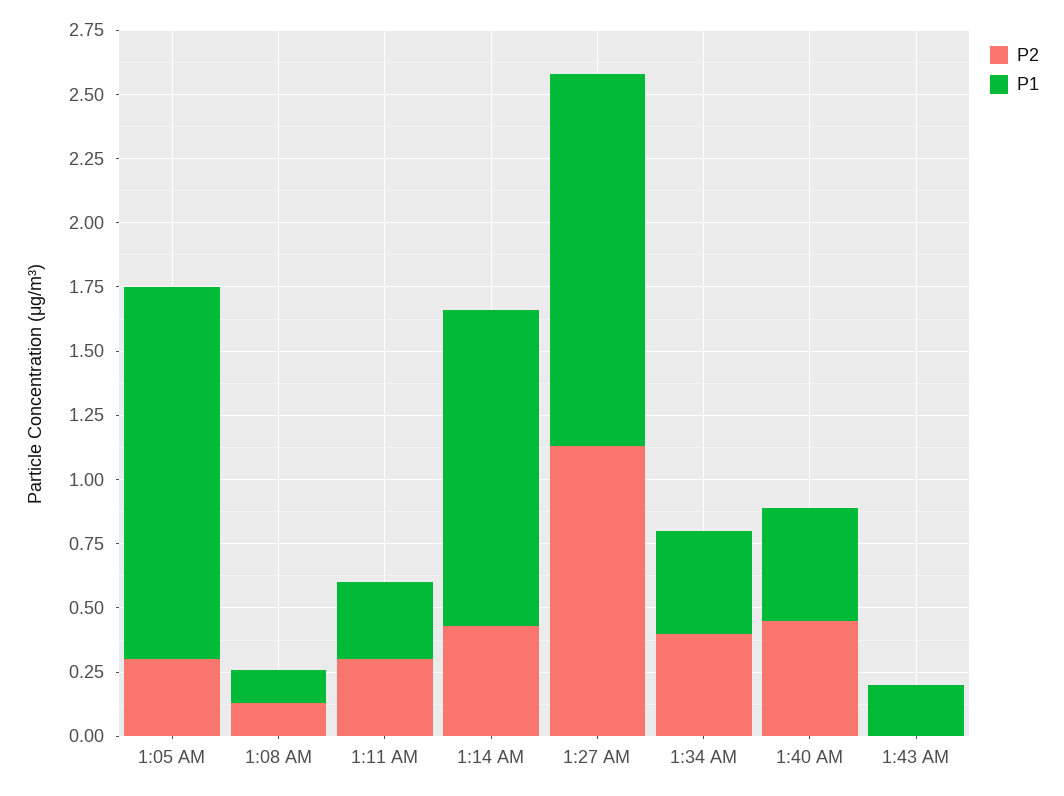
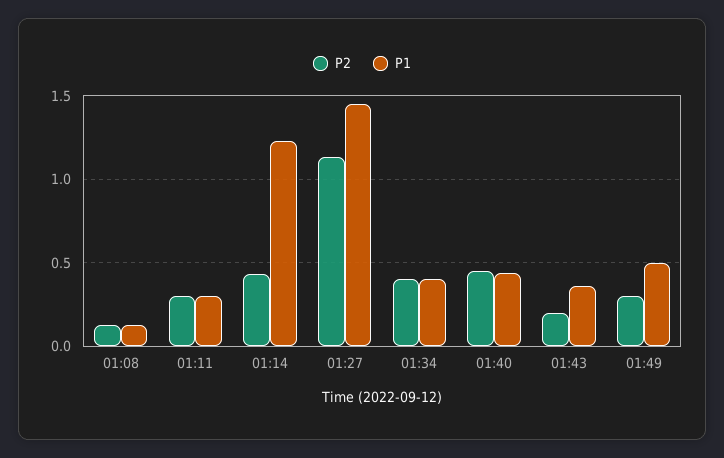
P2, 1:05 AM: 0.3 -> none
P1, 1:05 AM: 1.45 -> none
P2, 1:43 AM: 0 -> 0.2
P1, 1:43 AM: 0.2 -> 0.35
P2, 01:49: none -> 0.3
P1, 01:49: none -> 0.5

